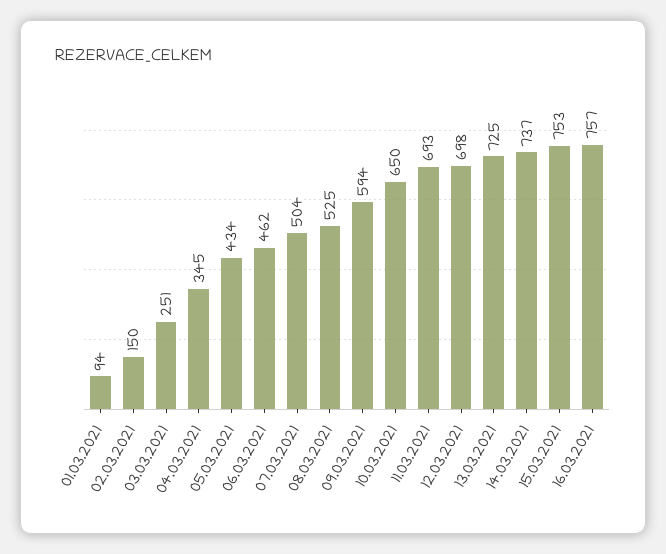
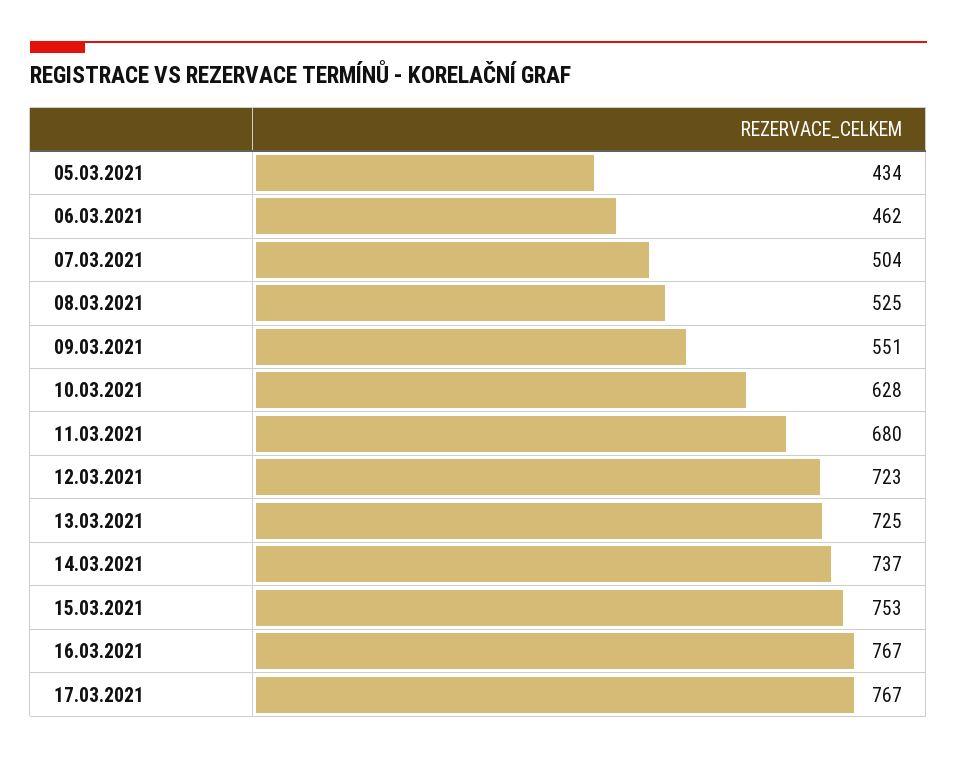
01.03.2021: 94 -> none
02.03.2021: 150 -> none
03.03.2021: 251 -> none
04.03.2021: 345 -> none
09.03.2021: 594 -> 551
10.03.2021: 650 -> 628
11.03.2021: 693 -> 680
12.03.2021: 698 -> 723
16.03.2021: 757 -> 767
17.03.2021: none -> 767

